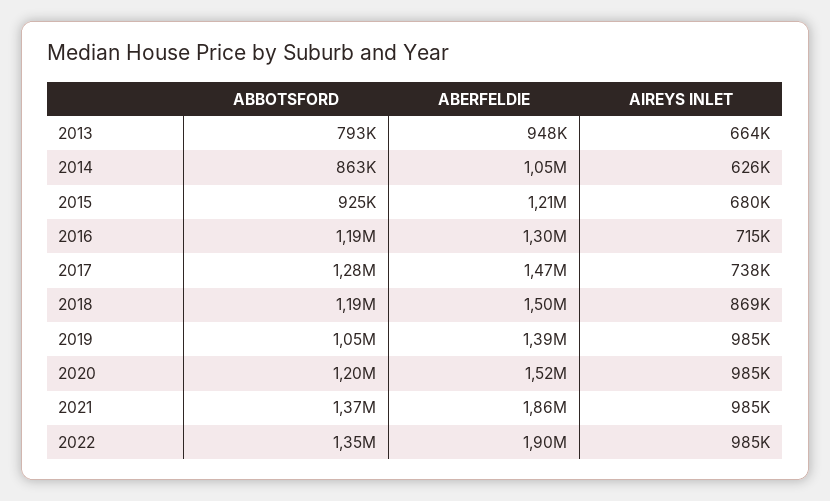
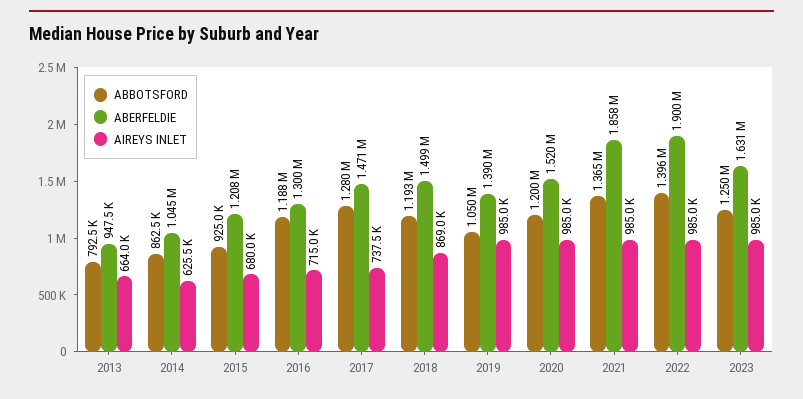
ABBOTSFORD, 2022: 1350000 -> 1396000
ABBOTSFORD, 2023: none -> 1250000
ABERFELDIE, 2023: none -> 1631000
AIREYS INLET, 2023: none -> 985000

